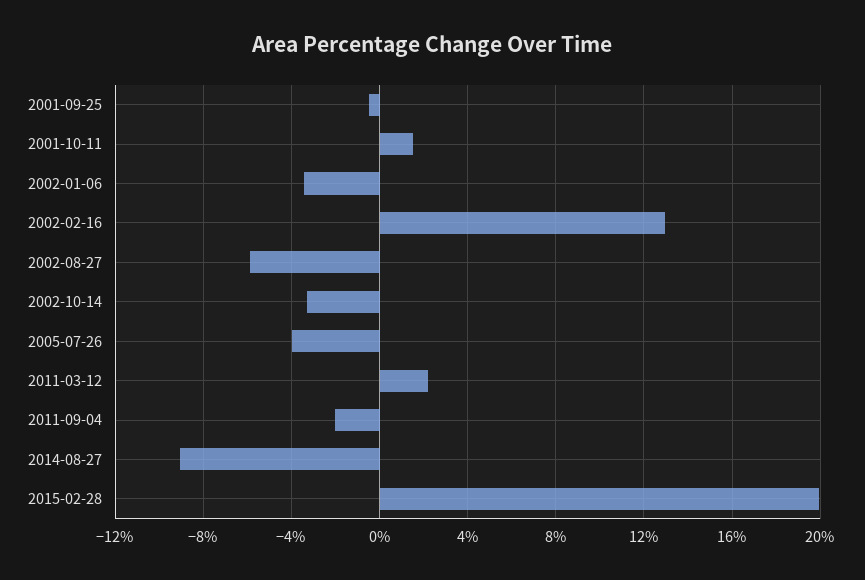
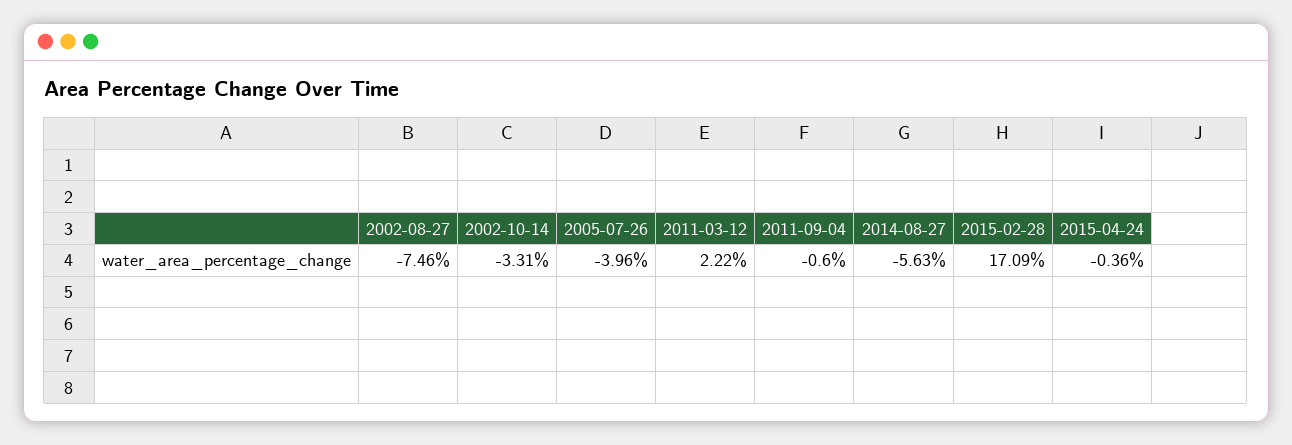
2001-09-25: -0.5 -> none
2001-10-11: 1.5 -> none
2002-01-06: -3.5 -> none
2002-02-16: 13 -> none
2002-08-27: -6 -> -7.46
2011-09-04: -2 -> -0.6
2014-08-27: -9 -> -5.63
2015-02-28: 20 -> 17.09
2015-04-24: none -> -0.36

